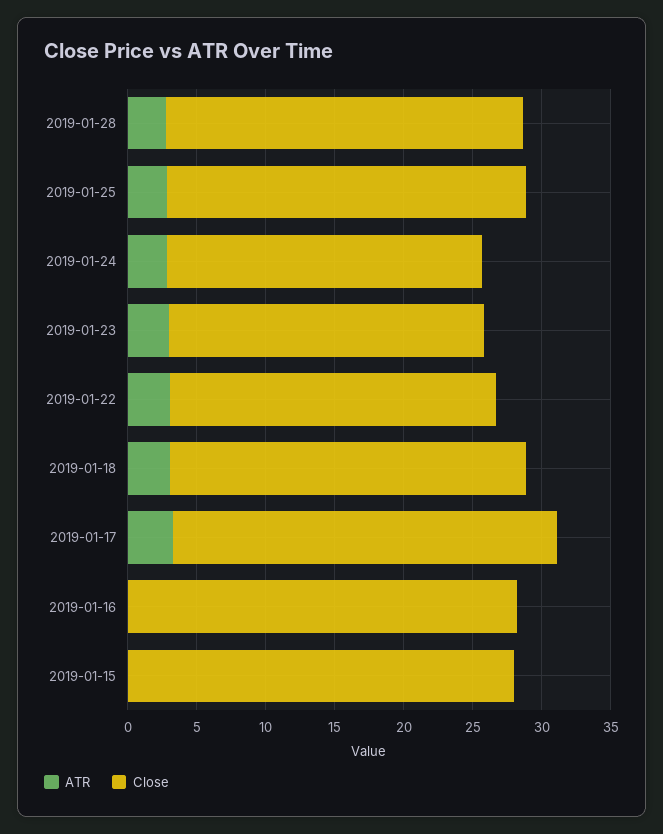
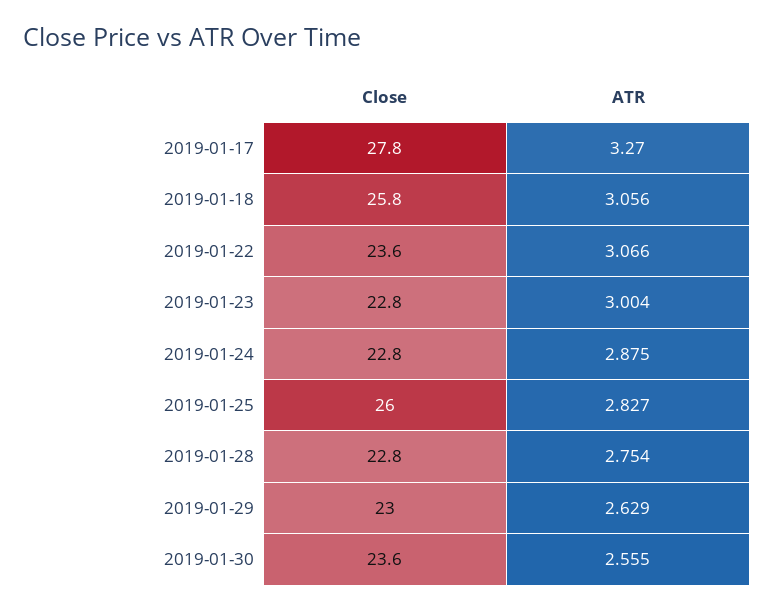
Close, 2019-01-28: 26 -> 22.8
ATR, 2019-01-16: 0 -> none
Close, 2019-01-16: 28 -> none
ATR, 2019-01-15: 0 -> none
Close, 2019-01-15: 28 -> none
Close, 2019-01-29: none -> 23
ATR, 2019-01-29: none -> 2.629
Close, 2019-01-30: none -> 23.6
ATR, 2019-01-30: none -> 2.555

